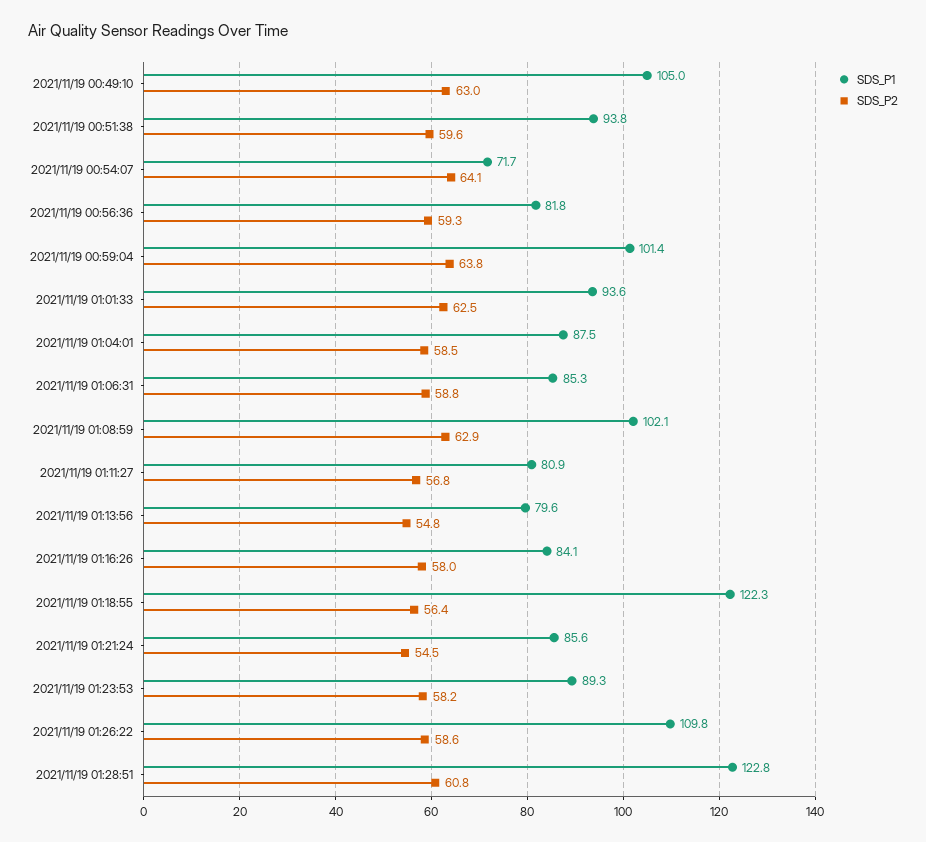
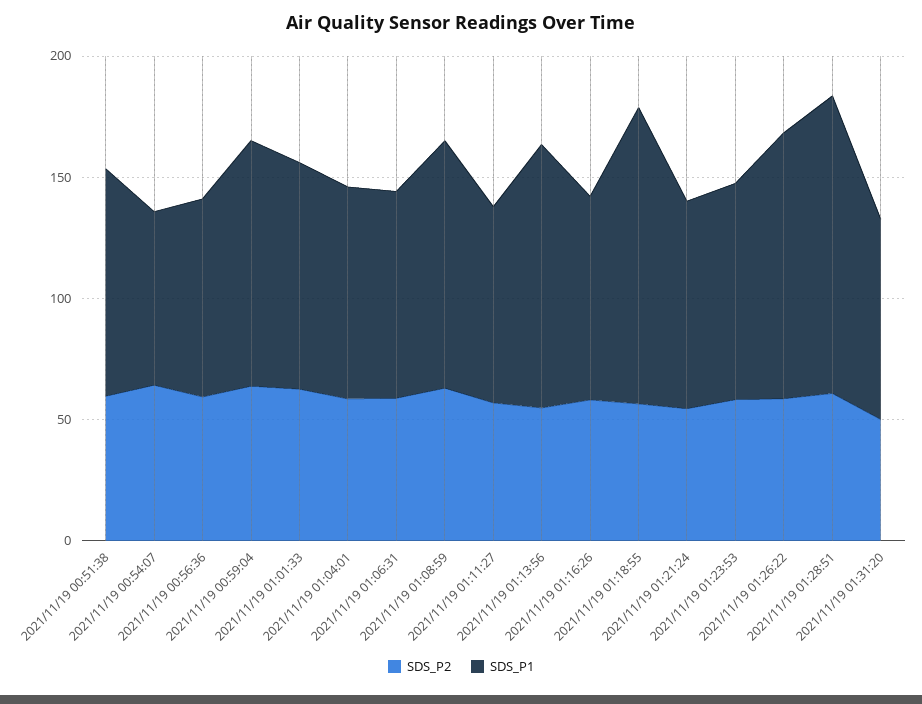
SDS_P1, 2021/11/19 00:49:10: 105 -> none
SDS_P2, 2021/11/19 00:49:10: 63 -> none
SDS_P1, 2021/11/19 01:13:56: 79.6 -> 110
SDS_P2, 2021/11/19 01:31:20: none -> 50
SDS_P1, 2021/11/19 01:31:20: none -> 80

